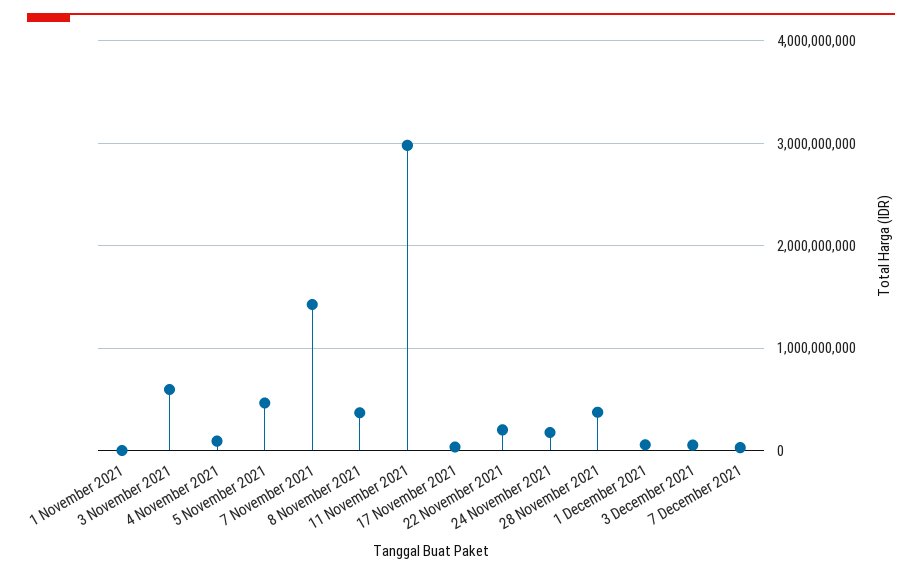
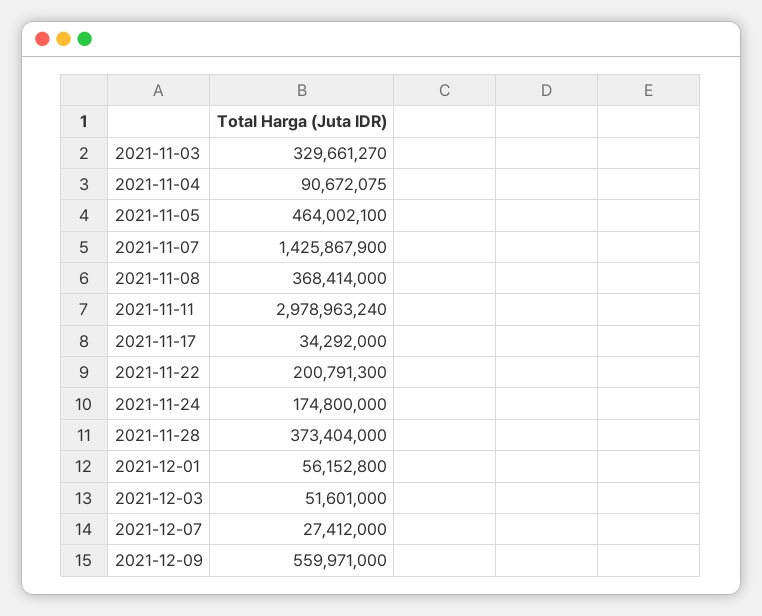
1 November 2021: 0 -> none
3 November 2021: 600000000 -> 329661270
2021-12-09: none -> 559971000

